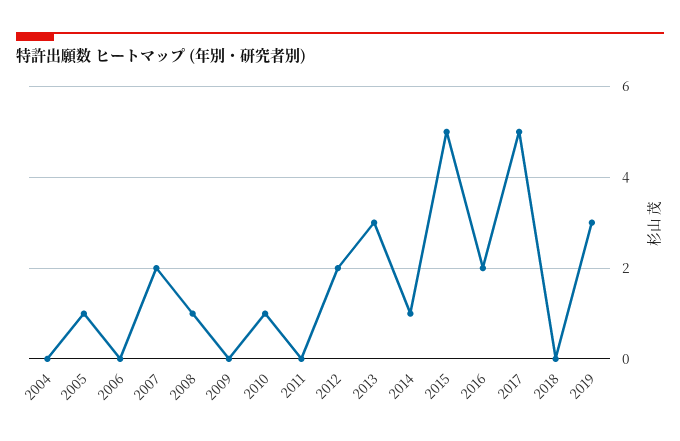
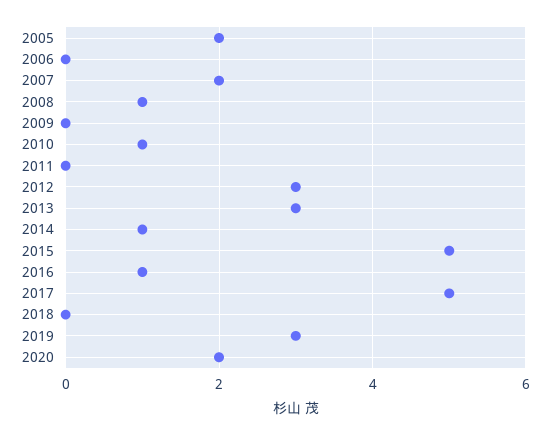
2004: 0 -> none
2005: 1 -> 2
2012: 2 -> 3
2016: 2 -> 1
2020: none -> 2

